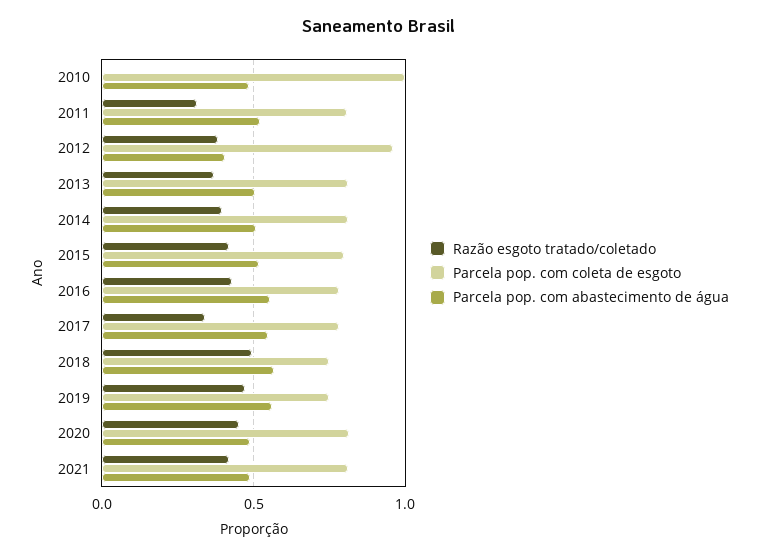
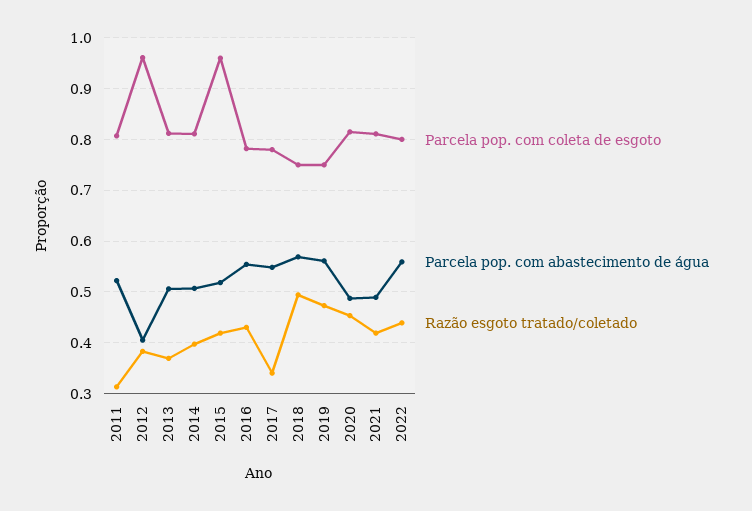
Razão esgoto tratado/coletado, 2010: 0 -> none
Parcela pop. com coleta de esgoto, 2010: 1 -> none
Parcela pop. com abastecimento de água, 2010: 0.5 -> none
Parcela pop. com coleta de esgoto, 2015: 0.8 -> 0.96
Parcela pop. com coleta de esgoto, 2022: none -> 0.8
Parcela pop. com abastecimento de água, 2022: none -> 0.56
Razão esgoto tratado/coletado, 2022: none -> 0.44

